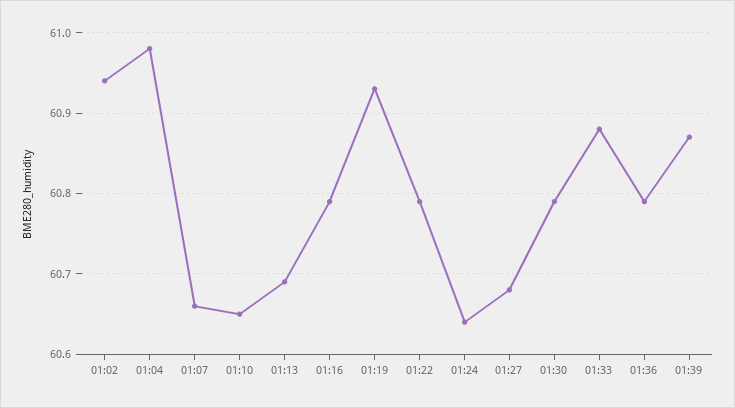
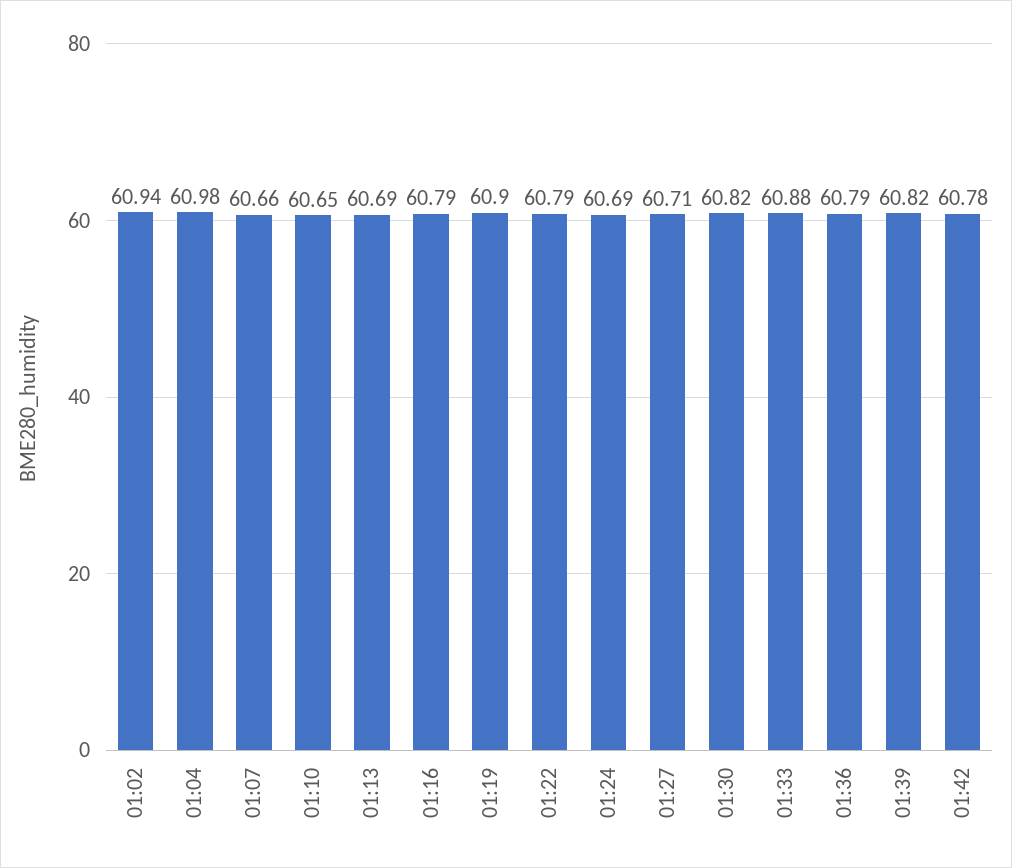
01:19: 60.93 -> 60.9
01:24: 60.64 -> 60.69
01:27: 60.68 -> 60.71
01:30: 60.79 -> 60.82
01:39: 60.87 -> 60.82
01:42: none -> 60.78

